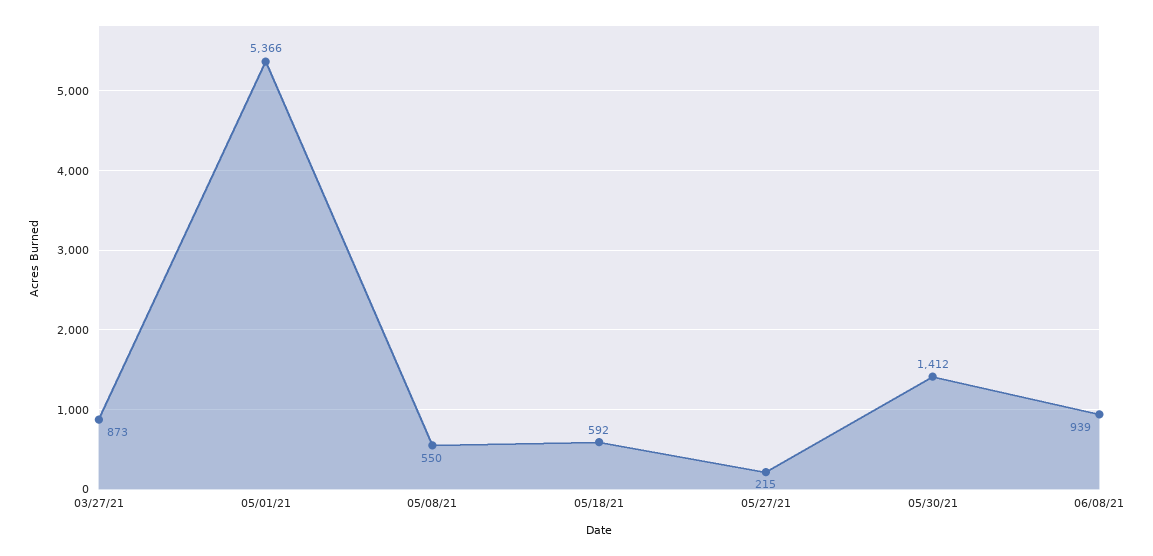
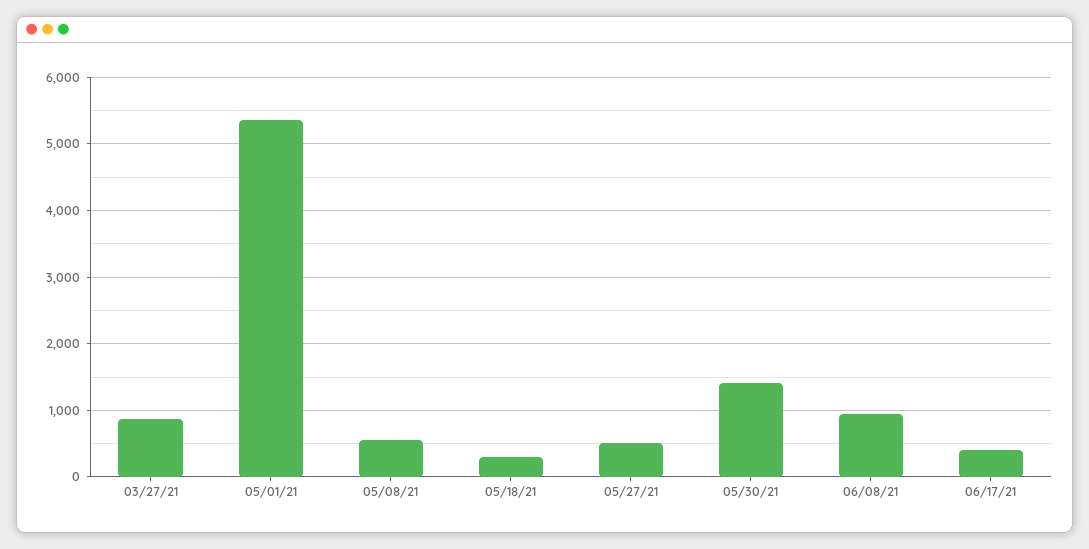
05/18/21: 592 -> 300
05/27/21: 215 -> 500
06/17/21: none -> 400

